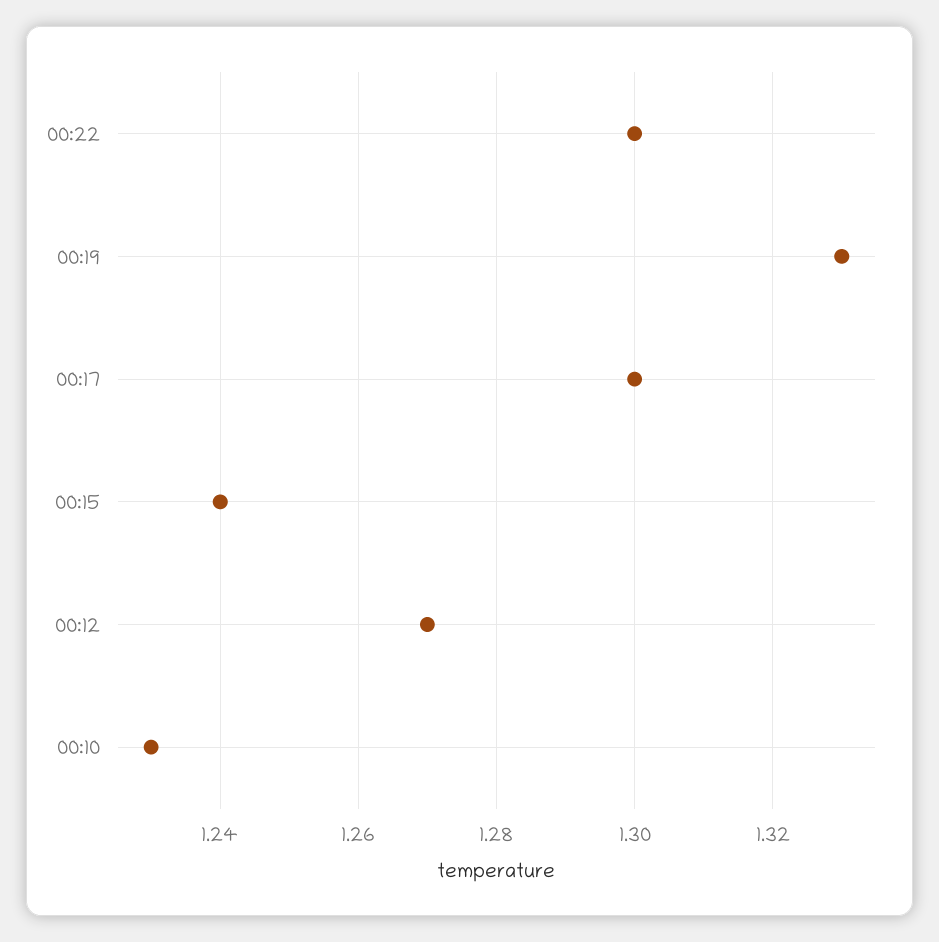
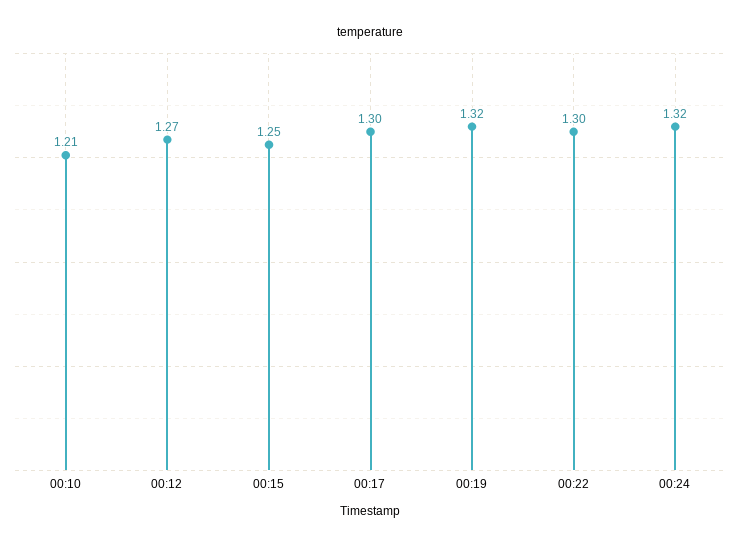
00:19: 1.33 -> 1.32
00:15: 1.24 -> 1.25
00:10: 1.23 -> 1.21
00:24: none -> 1.32

